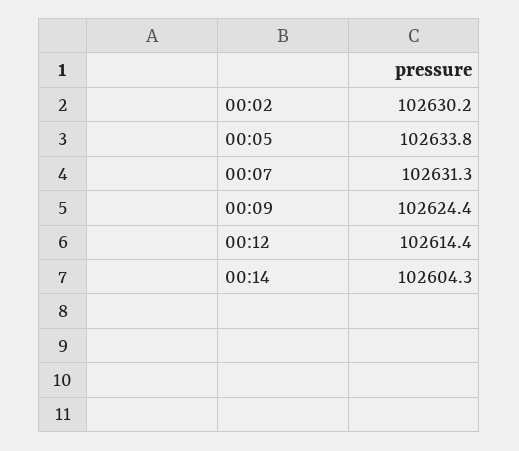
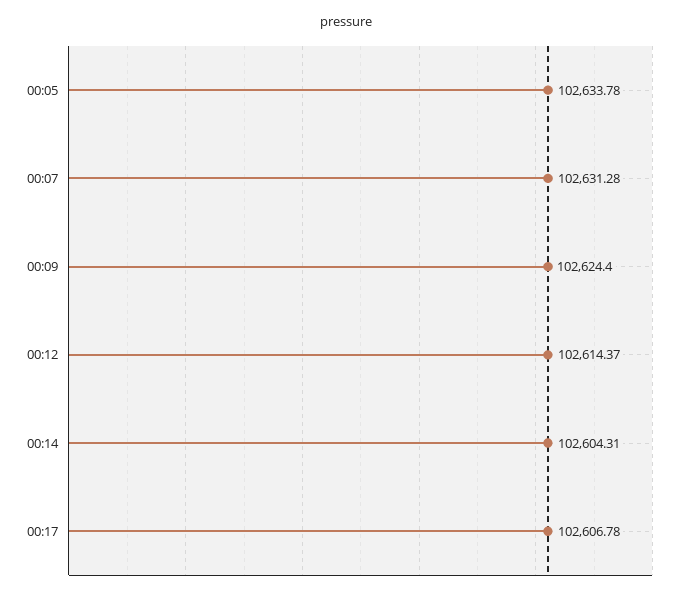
00:02: 102630.2 -> none
00:17: none -> 102606.78

